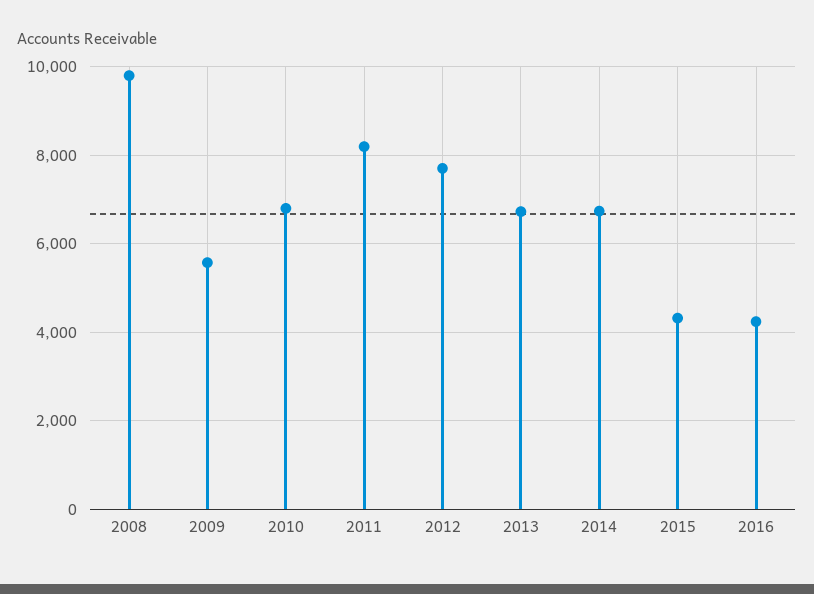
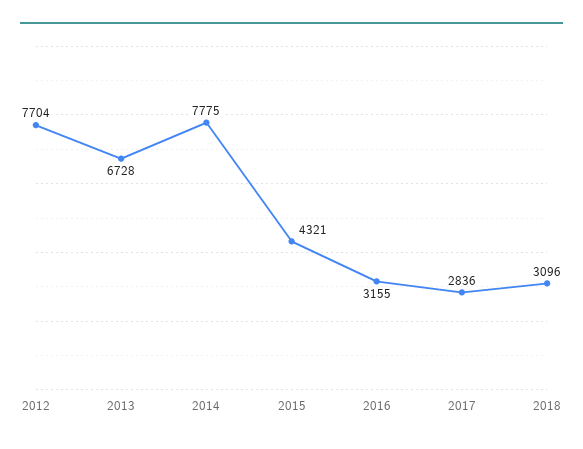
2008: 9800 -> none
2009: 5600 -> none
2010: 6800 -> none
2011: 8200 -> none
2014: 6800 -> 7775
2016: 4200 -> 3155
2017: none -> 2836
2018: none -> 3096

